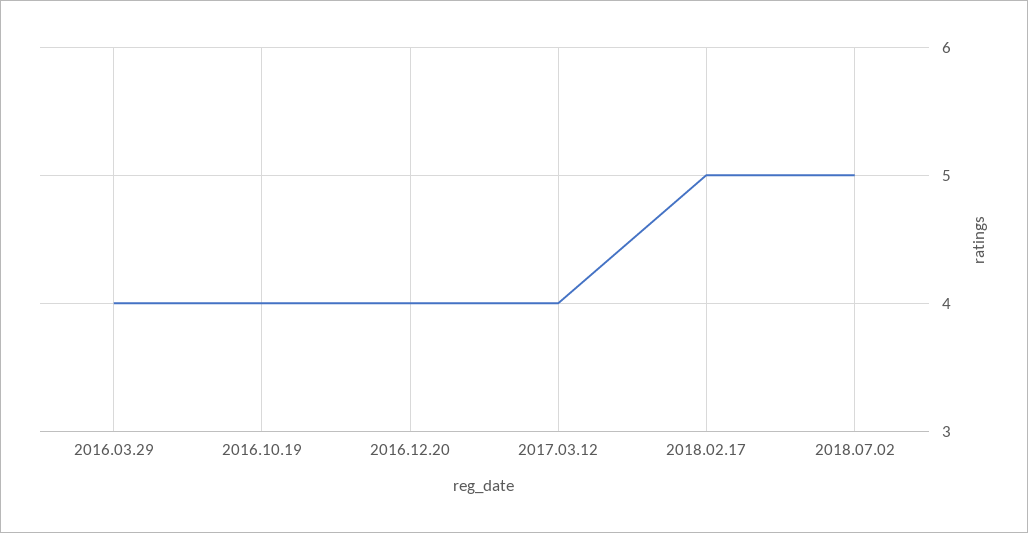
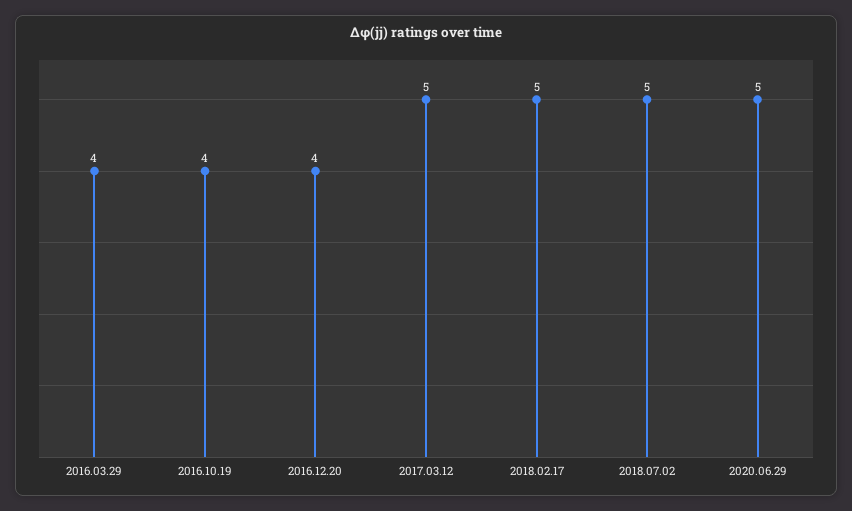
2017.03.12: 4 -> 5
2020.06.29: none -> 5

